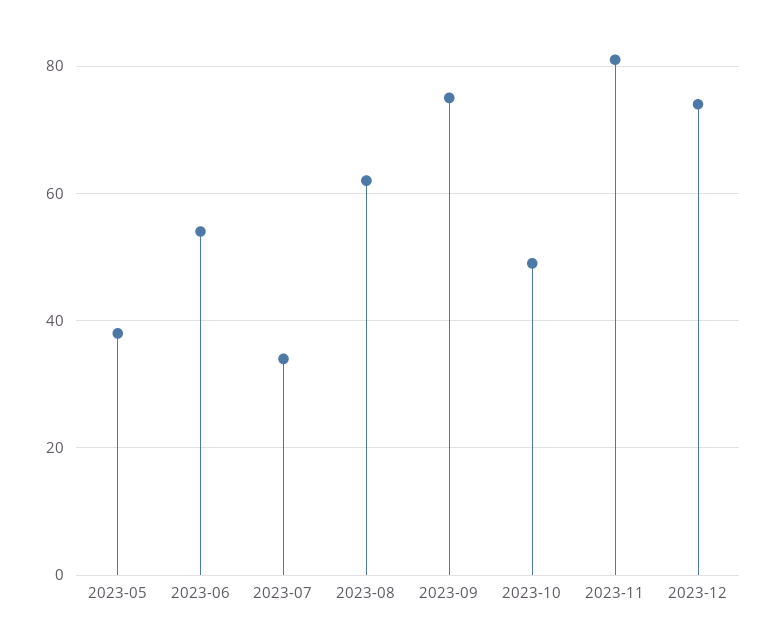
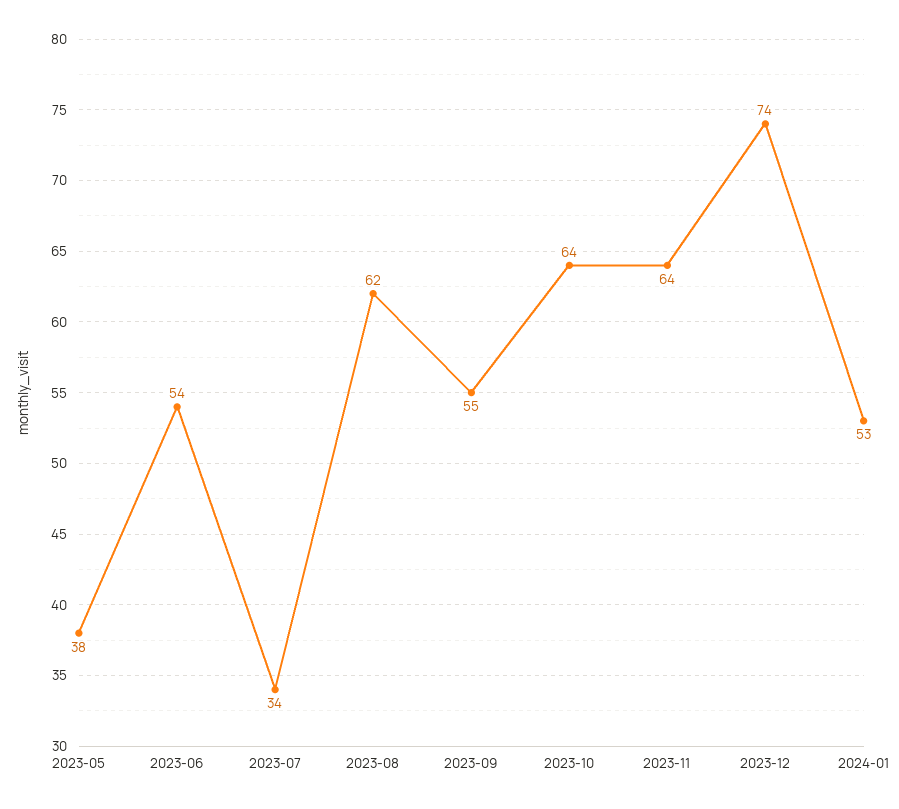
2023-09: 75 -> 55
2023-10: 50 -> 64
2023-11: 80 -> 64
2024-01: none -> 53

